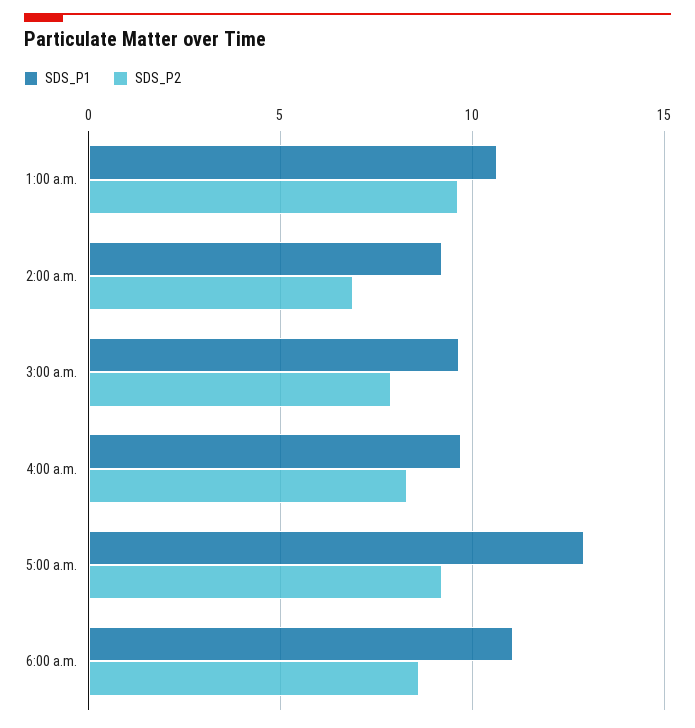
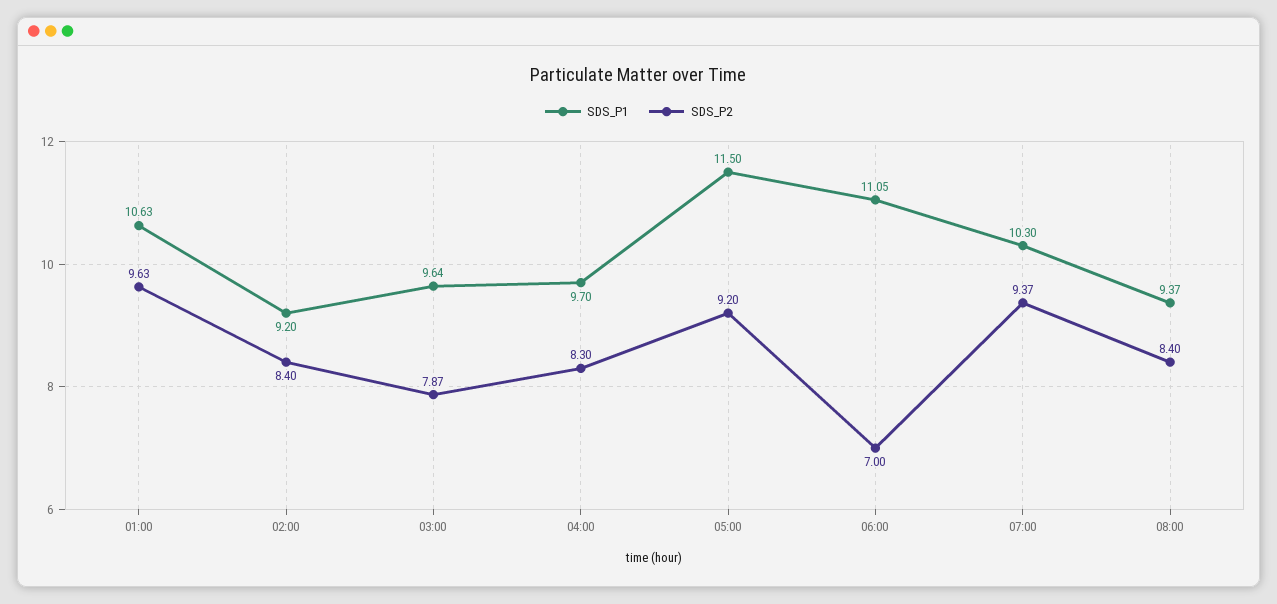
SDS_P2, 2:00 a.m.: 7 -> 8.4
SDS_P1, 5:00 a.m.: 13 -> 11.5
SDS_P2, 6:00 a.m.: 8.5 -> 7
SDS_P1, 07:00: none -> 10.3
SDS_P2, 07:00: none -> 9.37
SDS_P1, 08:00: none -> 9.37
SDS_P2, 08:00: none -> 8.4

